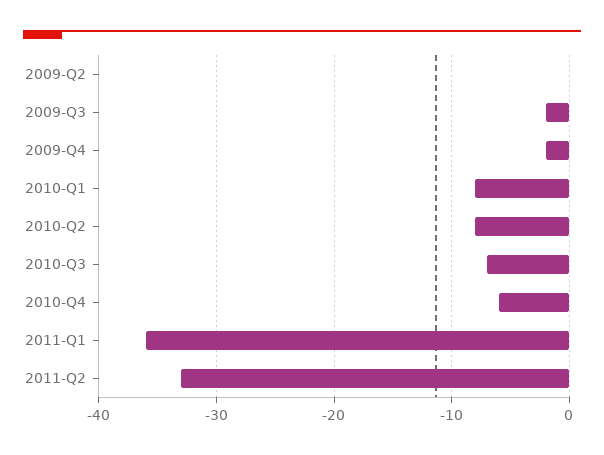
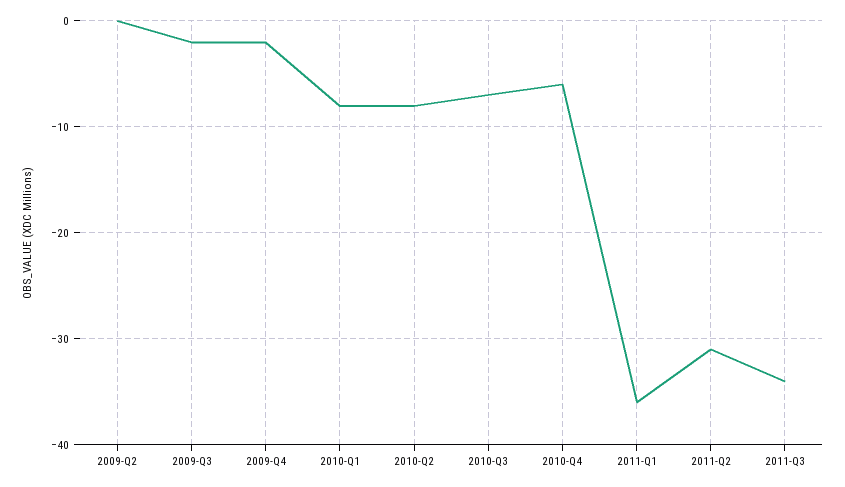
2011-Q2: -33 -> -31
2011-Q3: none -> -34

